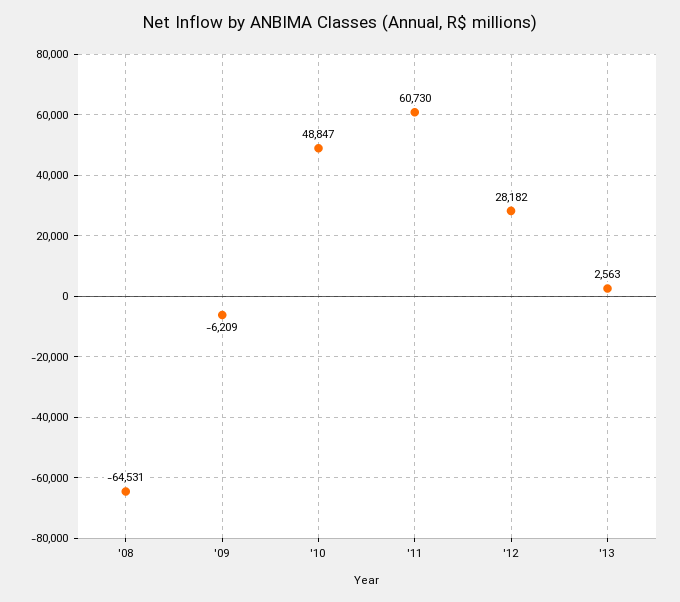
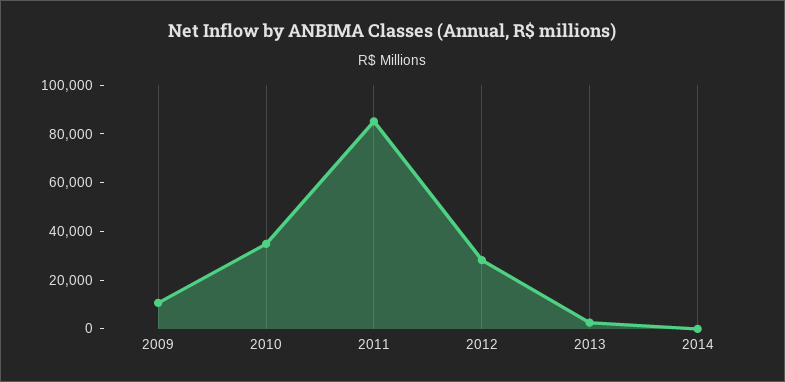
'08: -64531 -> none
'09: -6209 -> 10000
'10: 48847 -> 35000
'11: 60730 -> 85000
2014: none -> 0

